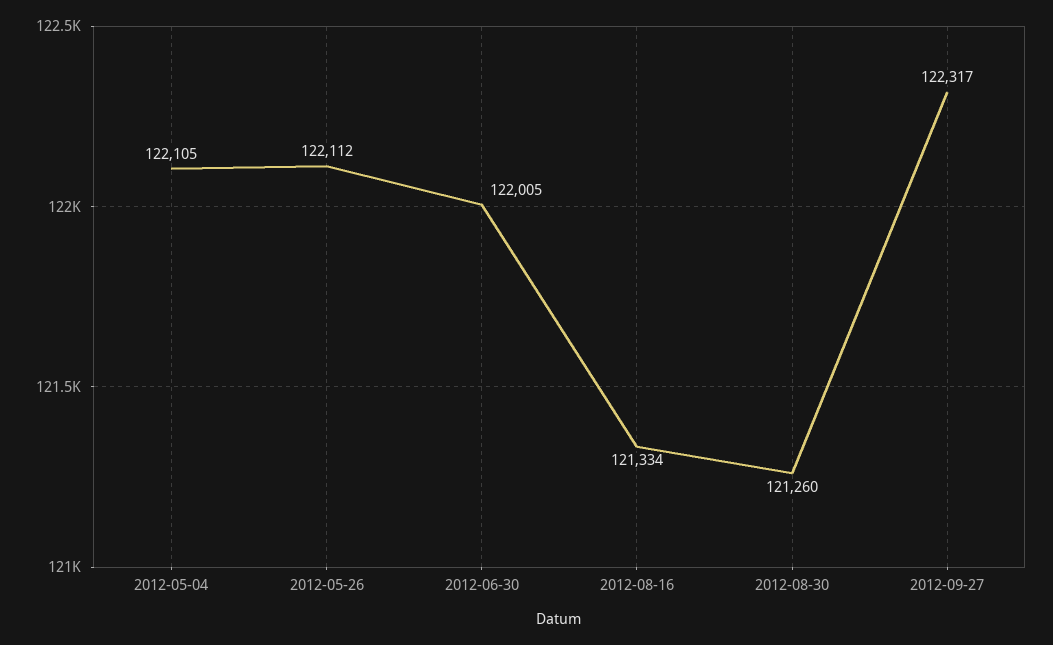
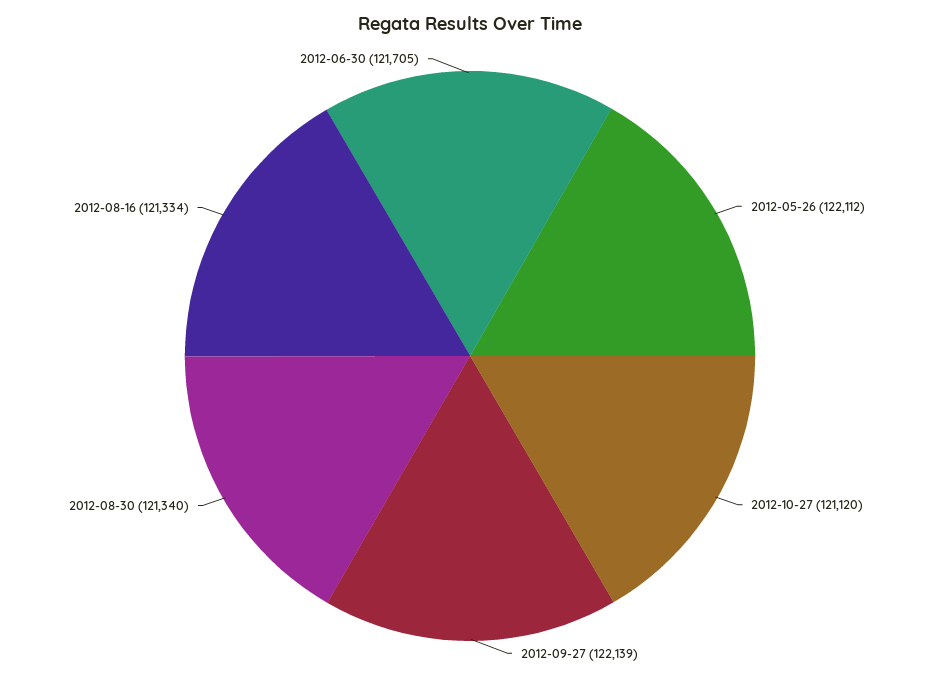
2012-05-04: 122105 -> none
2012-06-30: 122005 -> 121705
2012-08-30: 121260 -> 121340
2012-09-27: 122317 -> 122139
2012-10-27: none -> 121120

